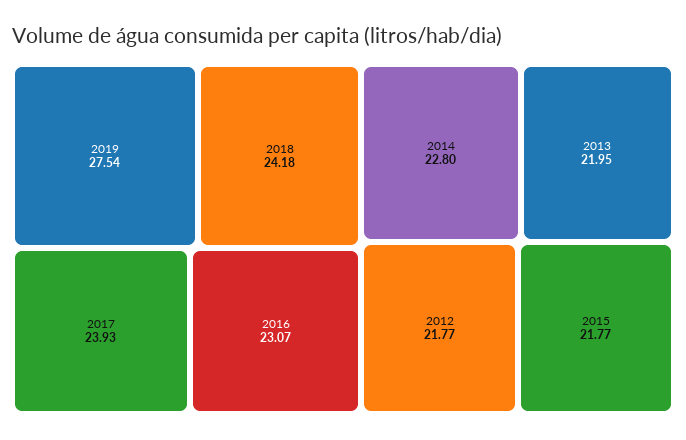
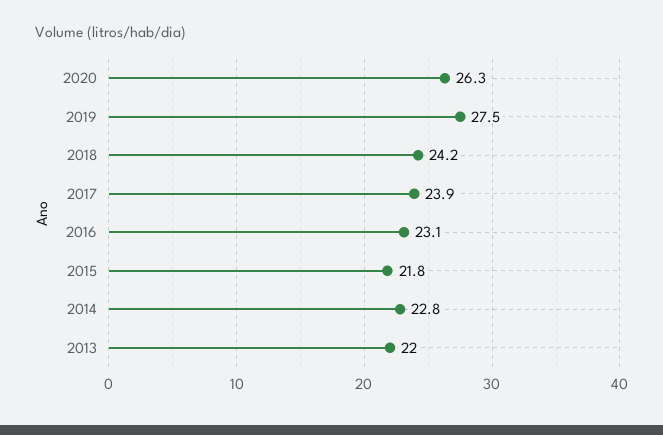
2012: 21.77 -> none
2020: none -> 26.3

